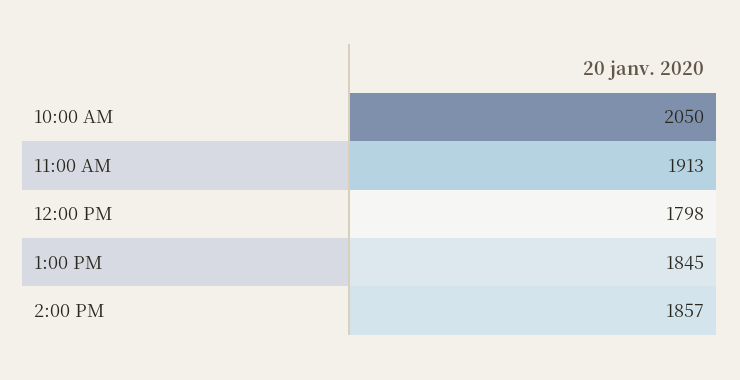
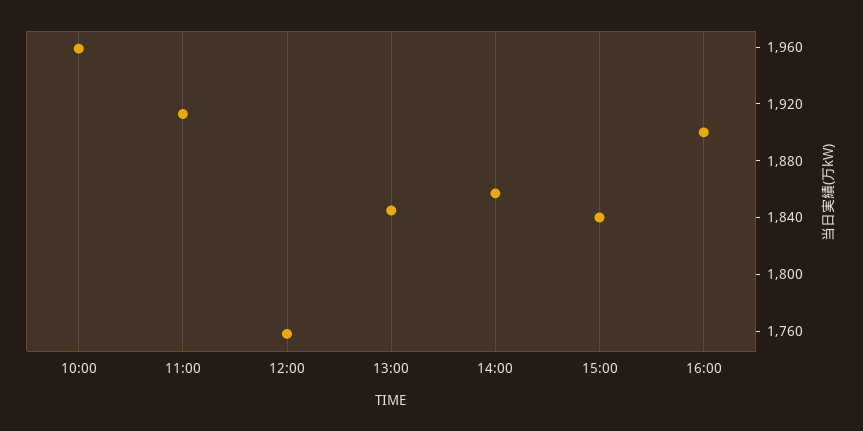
10:00 AM: 2050 -> 1960
12:00 PM: 1798 -> 1760
15:00: none -> 1840
16:00: none -> 1900

